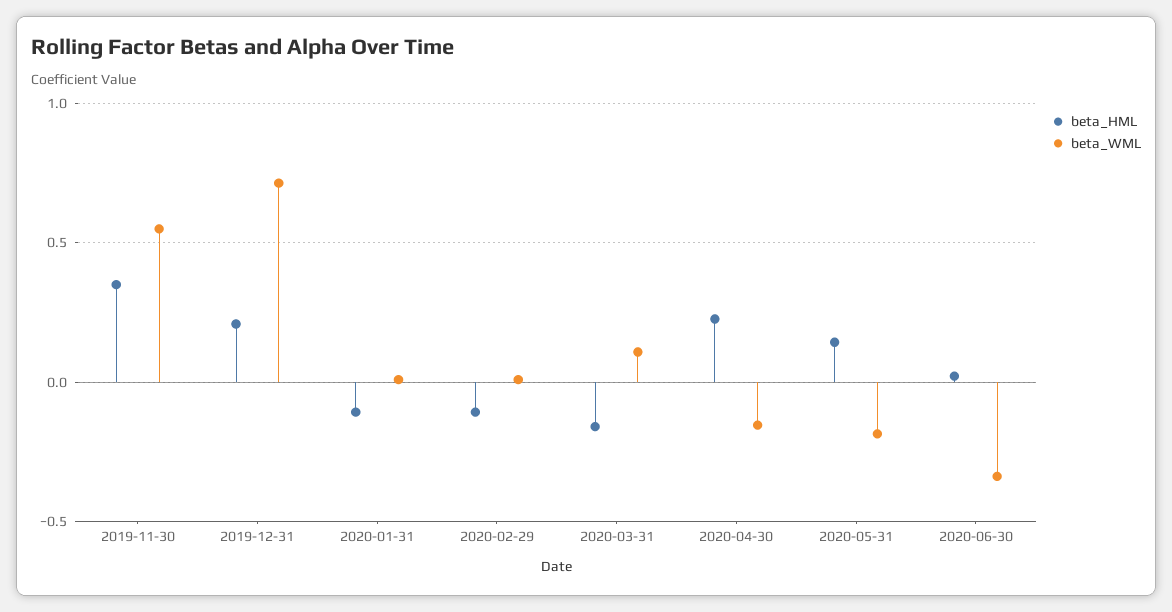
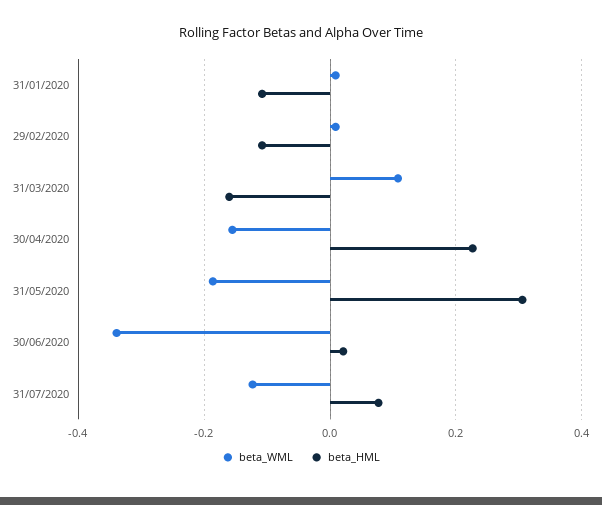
beta_HML, 2019-11-30: 0.35 -> none
beta_WML, 2019-11-30: 0.55 -> none
beta_HML, 2019-12-31: 0.2 -> none
beta_WML, 2019-12-31: 0.7 -> none
beta_HML, 2020-05-31: 0.15 -> 0.3
beta_WML, 31/07/2020: none -> -0.12
beta_HML, 31/07/2020: none -> 0.08

